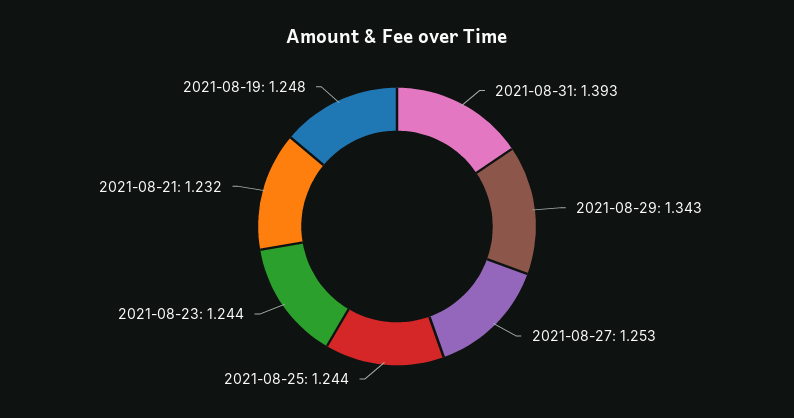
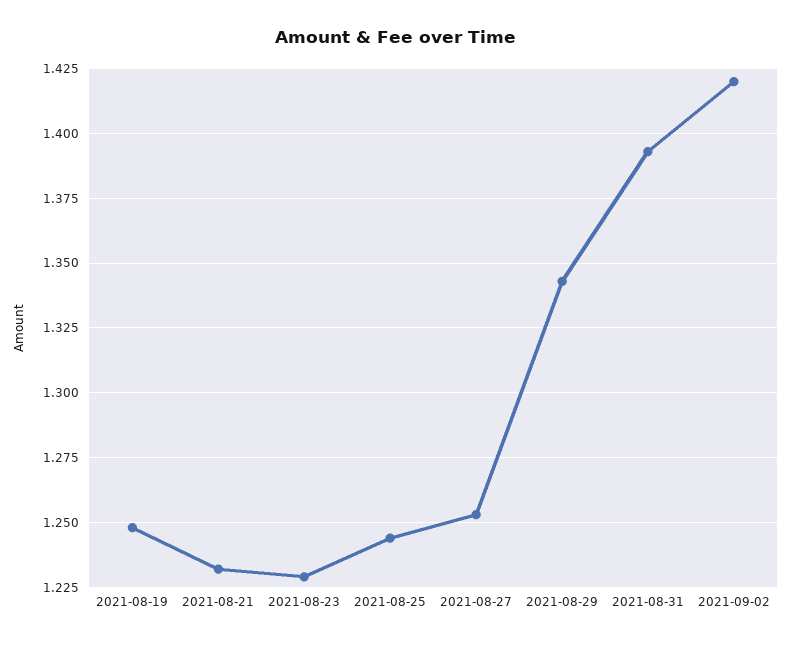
2021-08-23: 1.244 -> 1.23
2021-09-02: none -> 1.42

